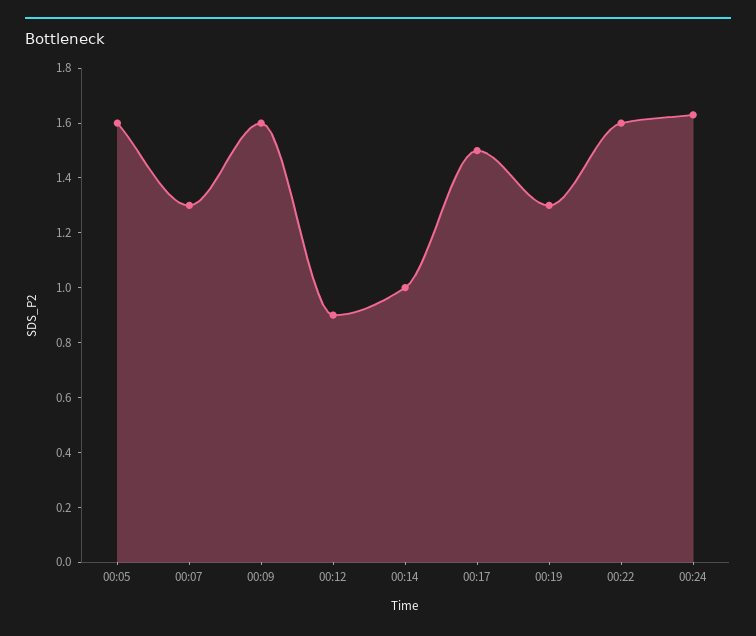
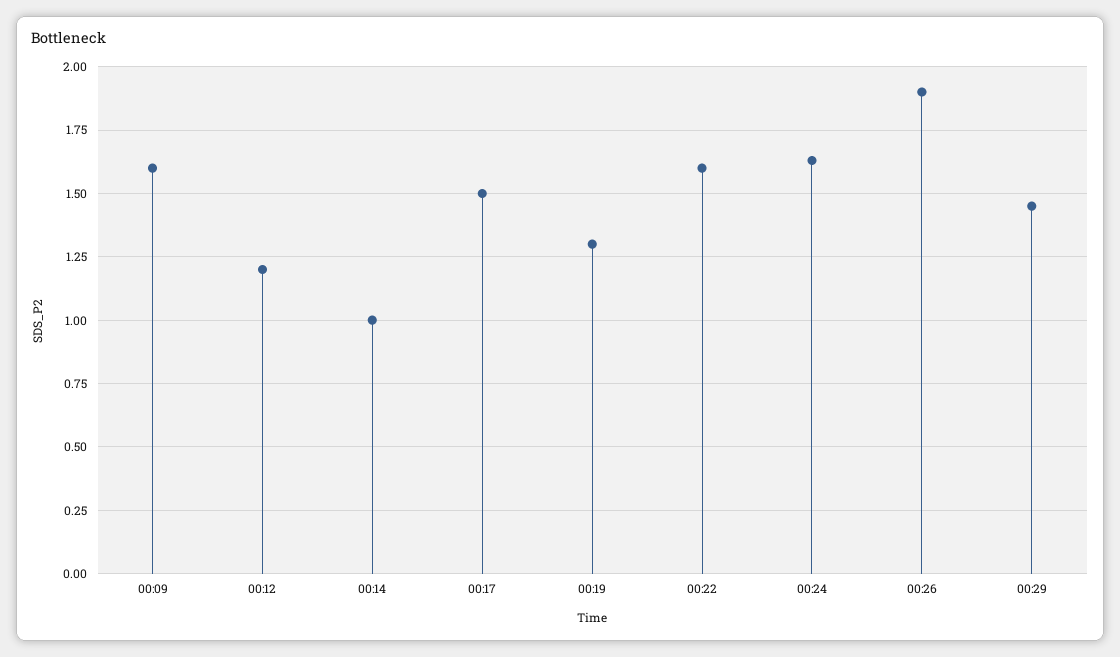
00:05: 1.6 -> none
00:07: 1.3 -> none
00:12: 0.9 -> 1.2
00:26: none -> 1.9
00:29: none -> 1.45

